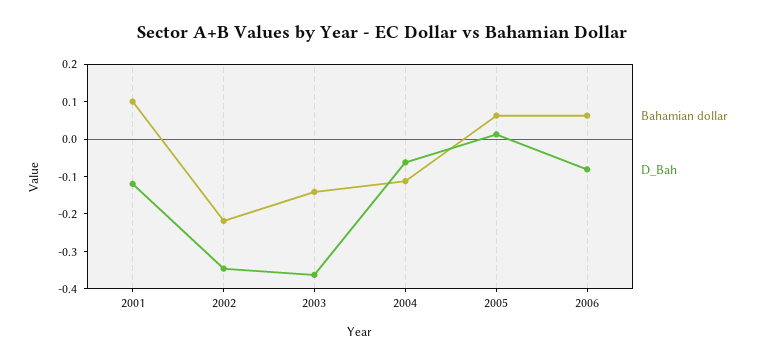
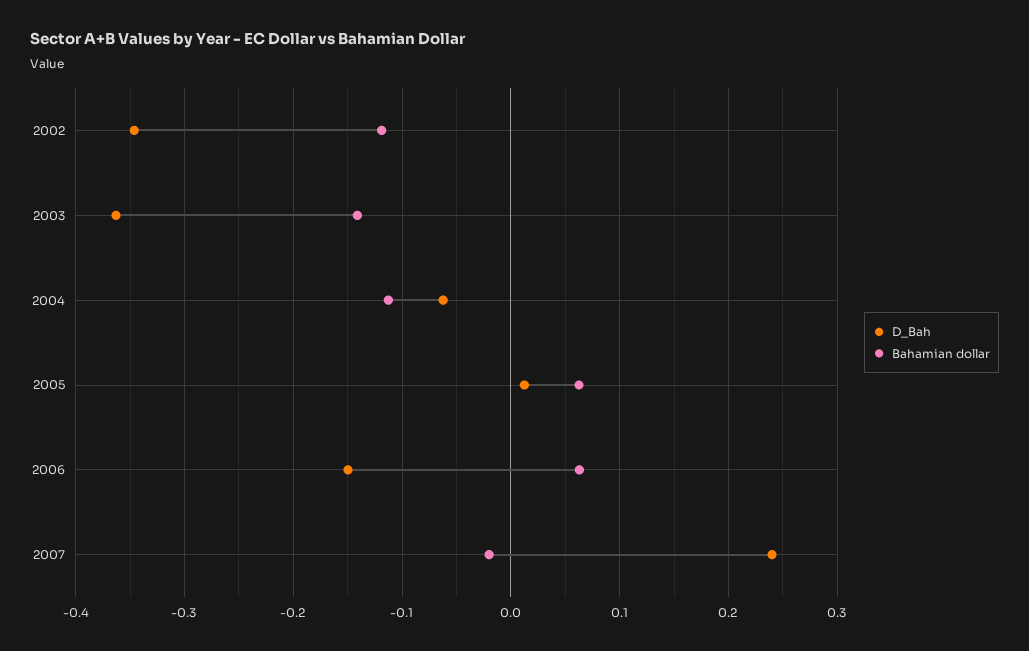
Bahamian dollar, 2001: 0.1 -> none
D_Bah, 2001: -0.125 -> none
Bahamian dollar, 2002: -0.225 -> -0.12
D_Bah, 2006: -0.075 -> -0.15
D_Bah, 2007: none -> 0.24
Bahamian dollar, 2007: none -> -0.02

